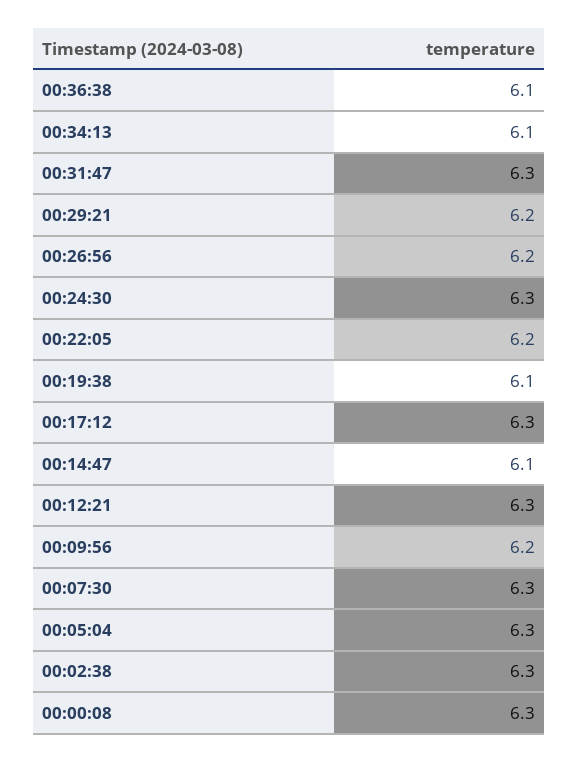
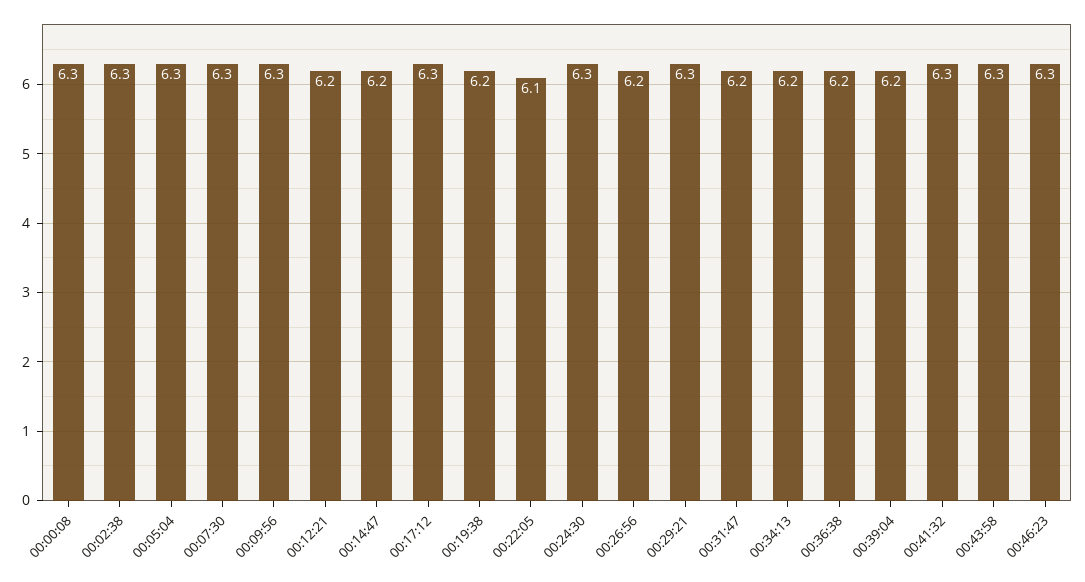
00:36:38: 6.1 -> 6.2
00:34:13: 6.1 -> 6.2
00:31:47: 6.3 -> 6.2
00:29:21: 6.2 -> 6.3
00:22:05: 6.2 -> 6.1
00:19:38: 6.1 -> 6.2
00:14:47: 6.1 -> 6.2
00:12:21: 6.3 -> 6.2
00:09:56: 6.2 -> 6.3
00:39:04: none -> 6.2
00:41:32: none -> 6.3
00:43:58: none -> 6.3
00:46:23: none -> 6.3

